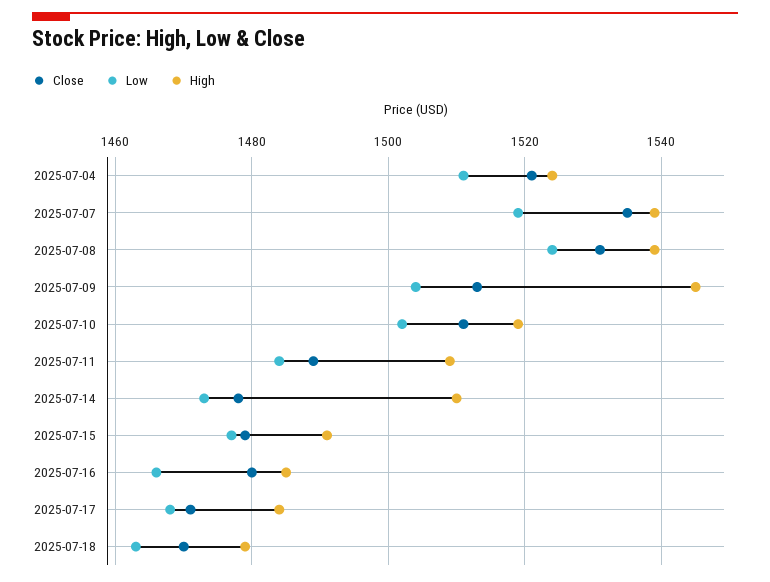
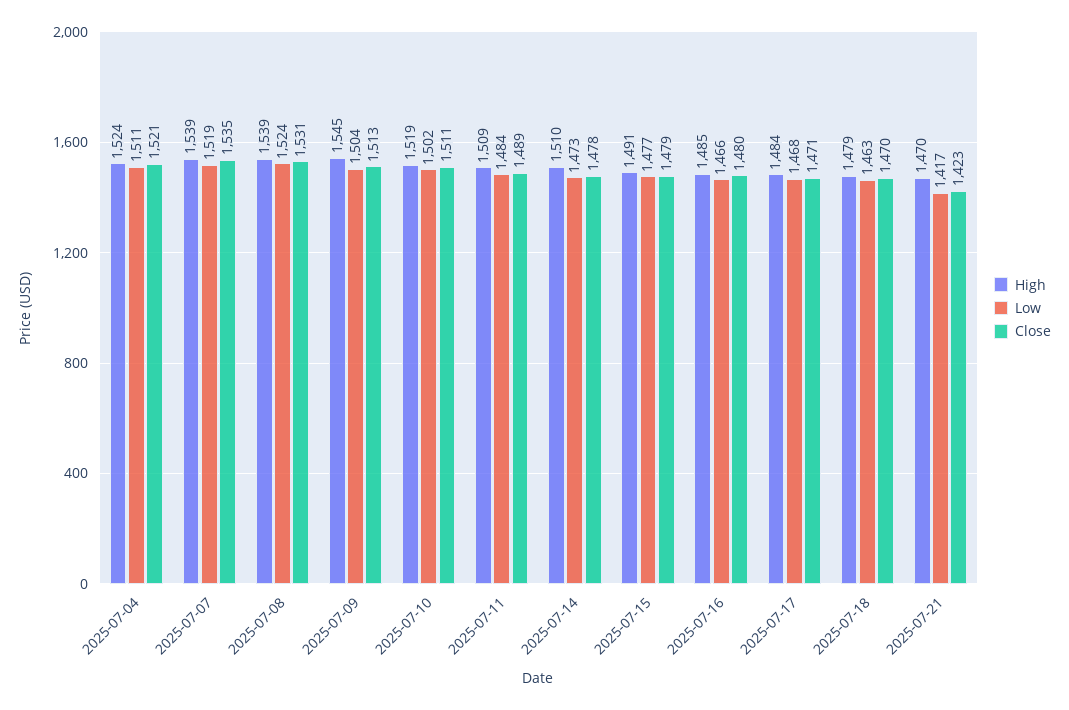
High, 2025-07-21: none -> 1470
Low, 2025-07-21: none -> 1417
Close, 2025-07-21: none -> 1423

